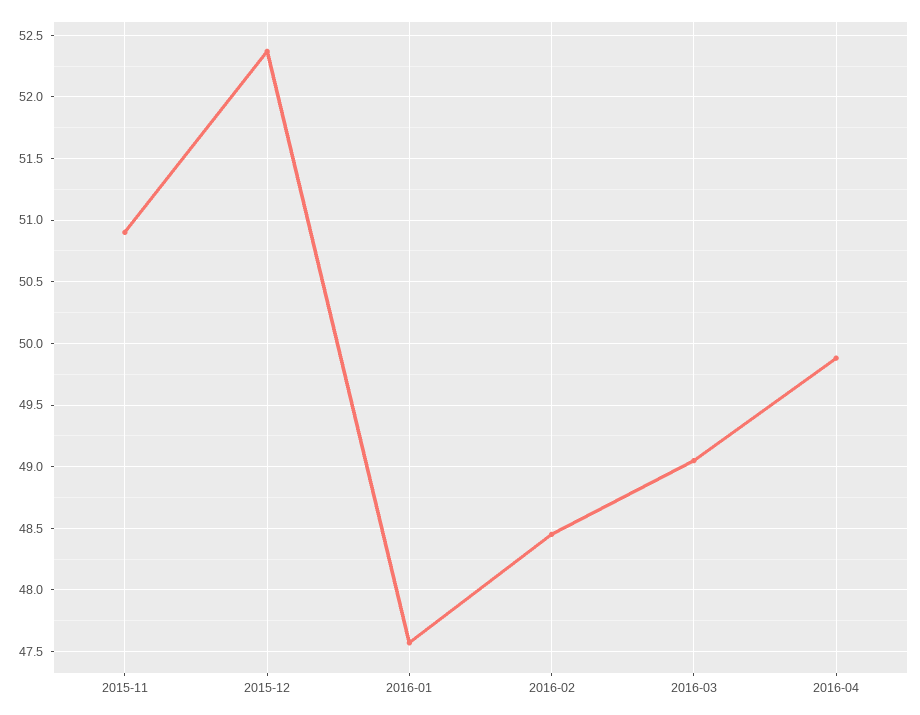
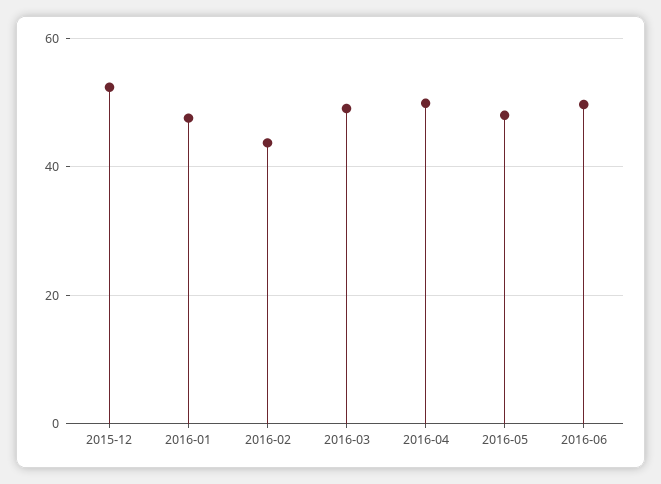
2015-11: 50.9 -> none
2016-02: 48.45 -> 44
2016-05: none -> 48
2016-06: none -> 50

